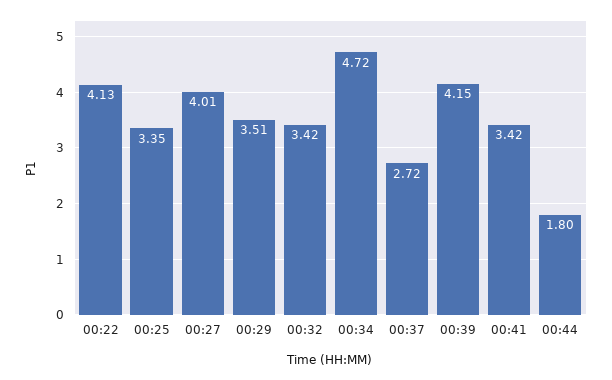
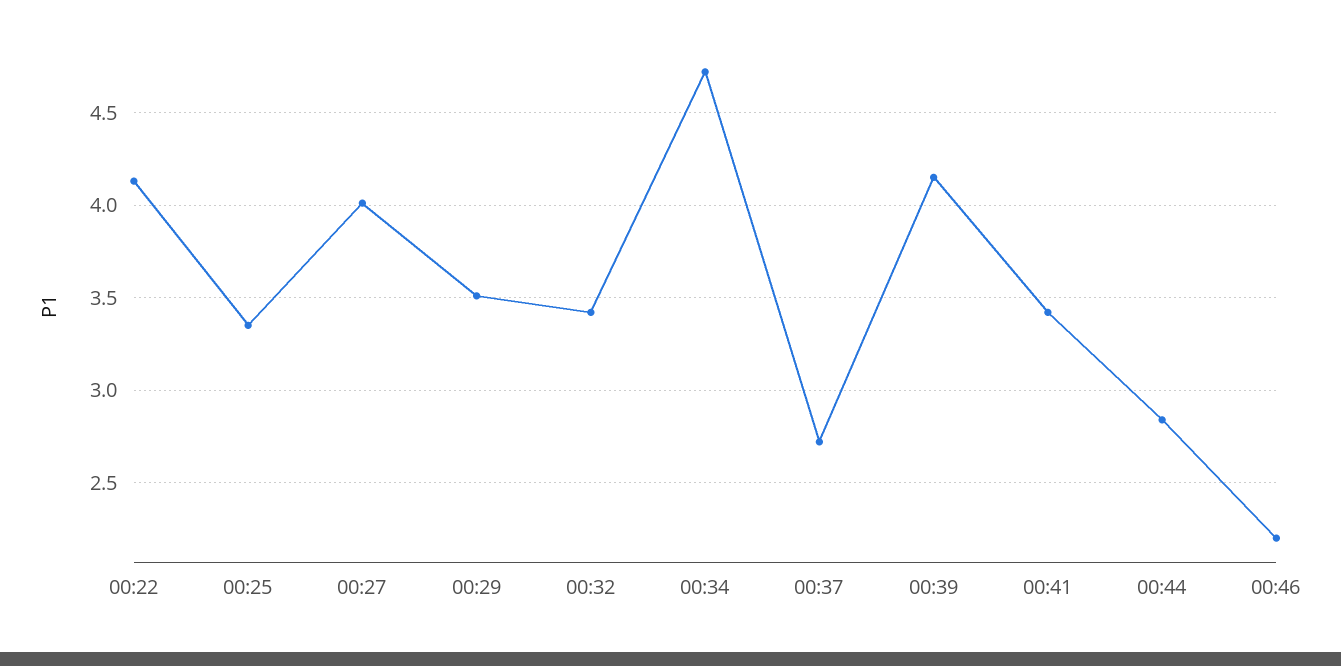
00:44: 1.8 -> 2.85
00:46: none -> 2.2

